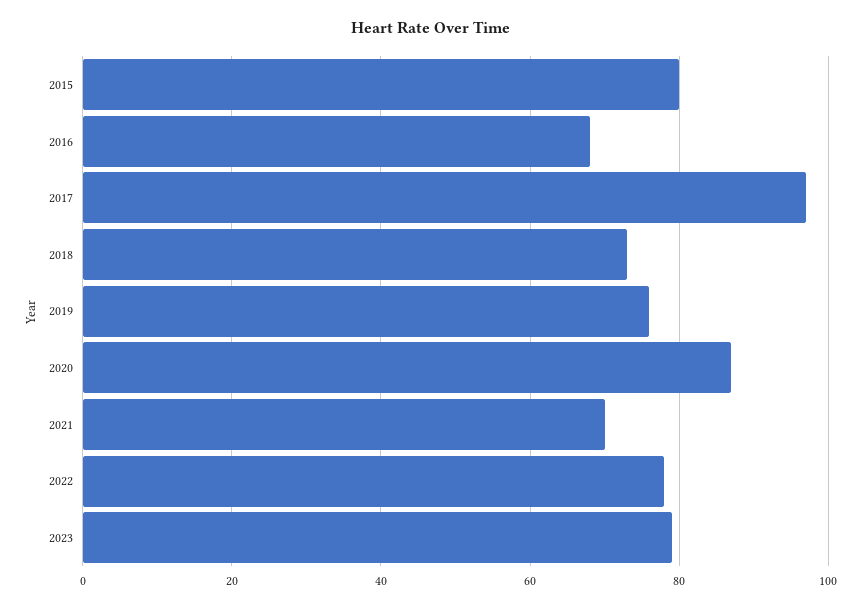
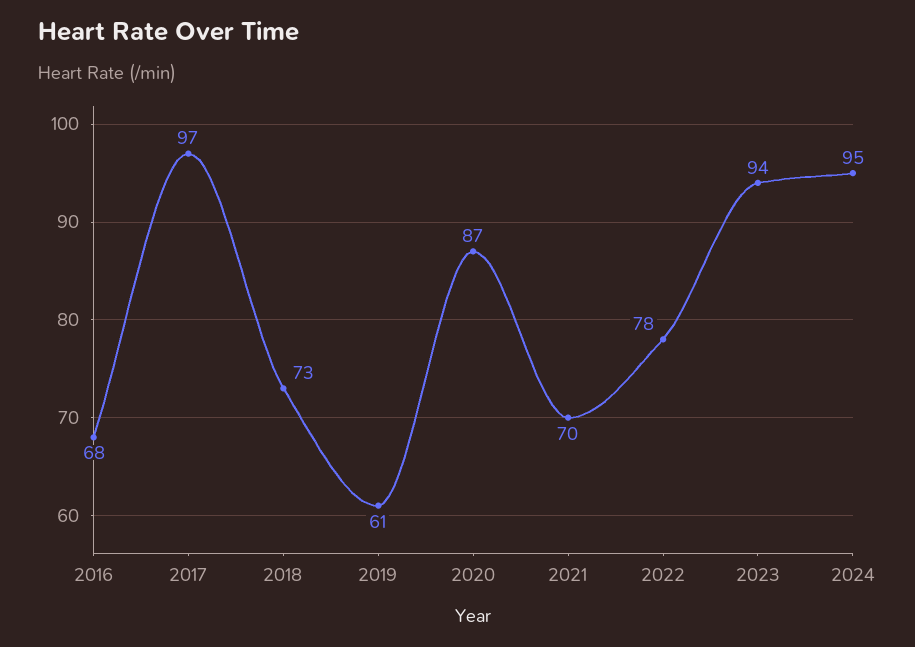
2015: 80 -> none
2019: 75 -> 61
2023: 80 -> 94
2024: none -> 95

